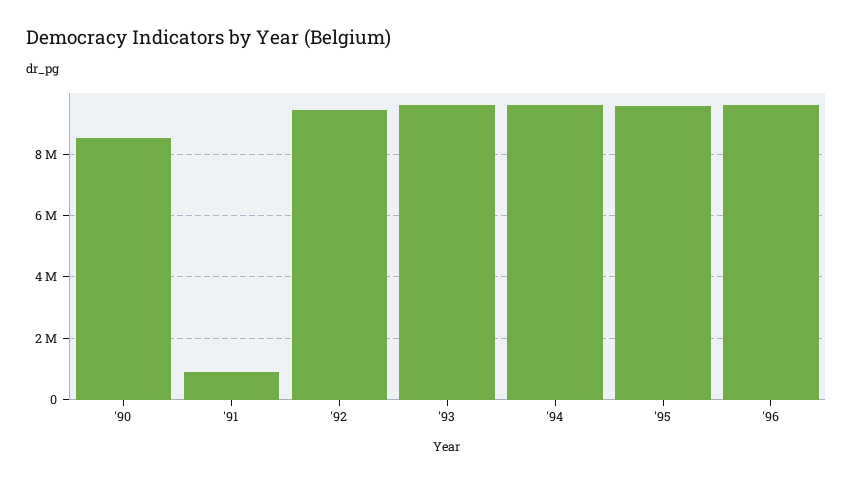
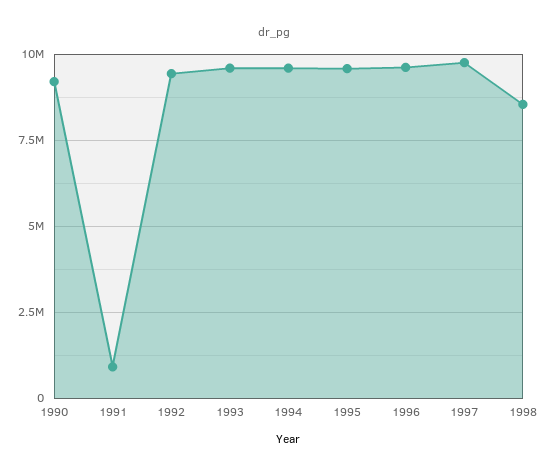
'90: 8600000 -> 9250000
1997: none -> 9750000
1998: none -> 8500000

